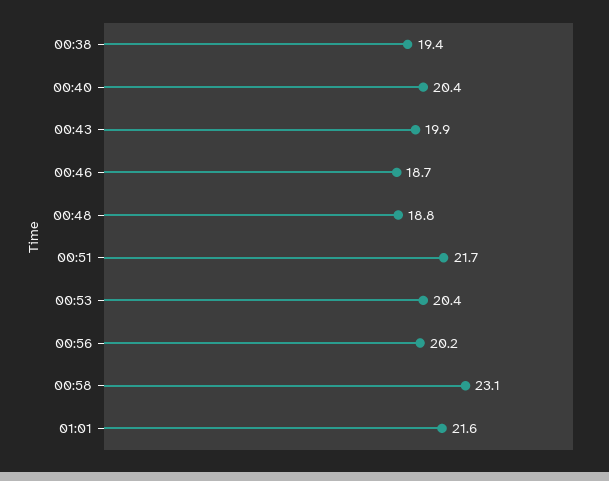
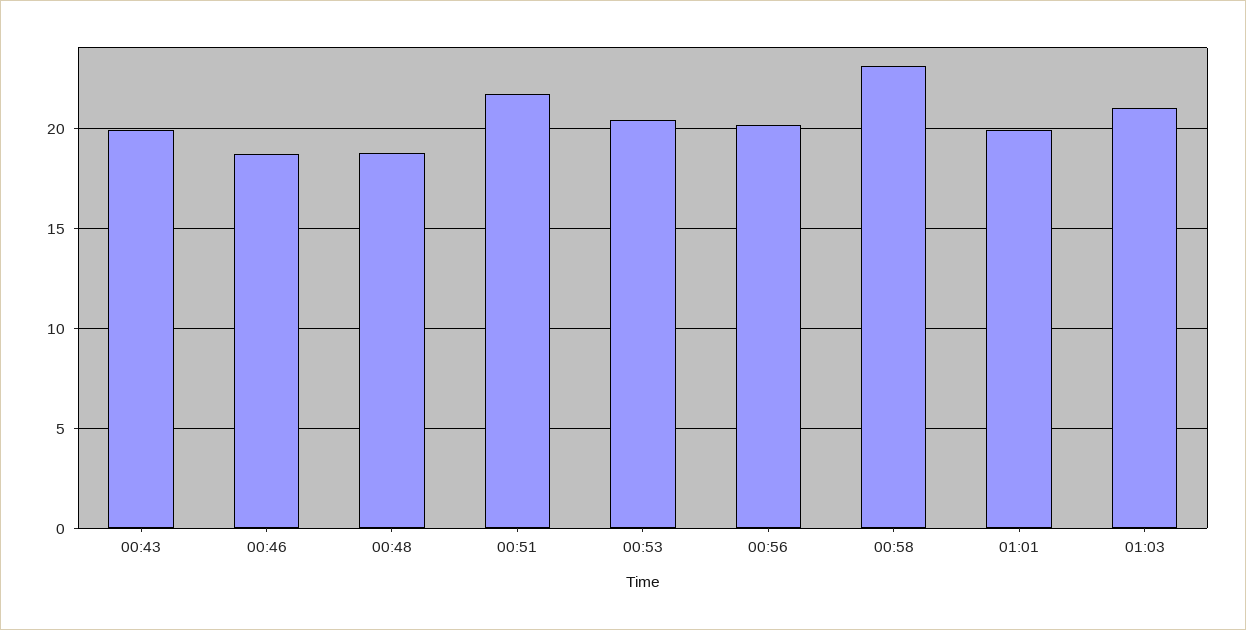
00:38: 19.4 -> none
00:40: 20.4 -> none
01:01: 21.6 -> 20
01:03: none -> 21

